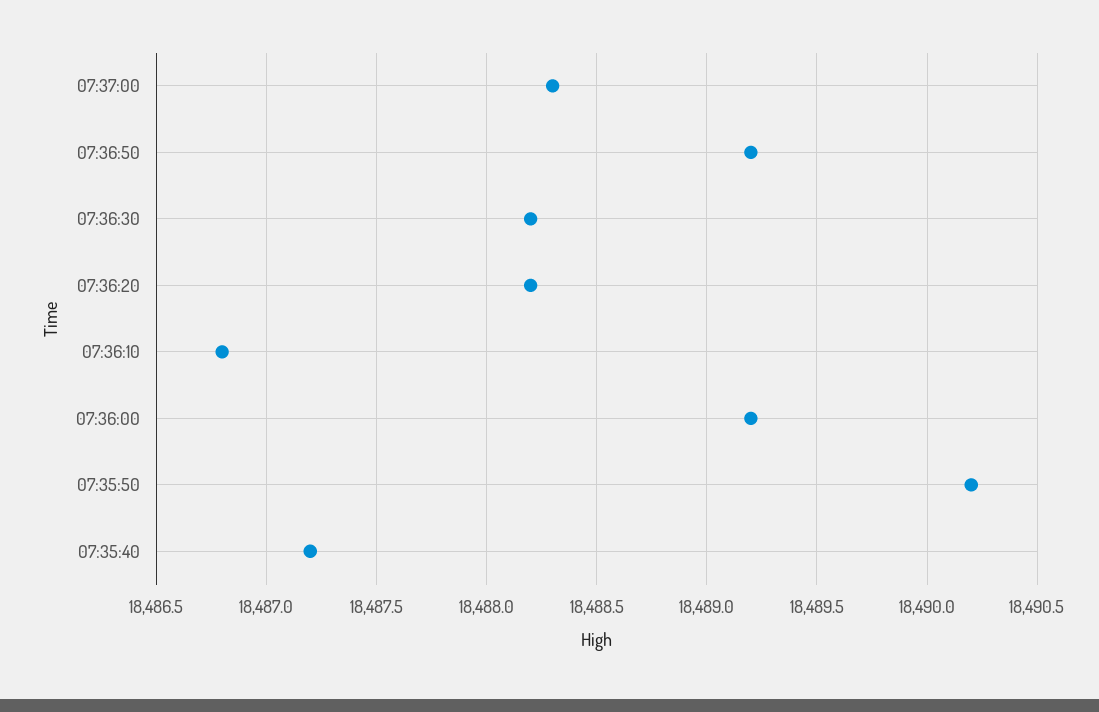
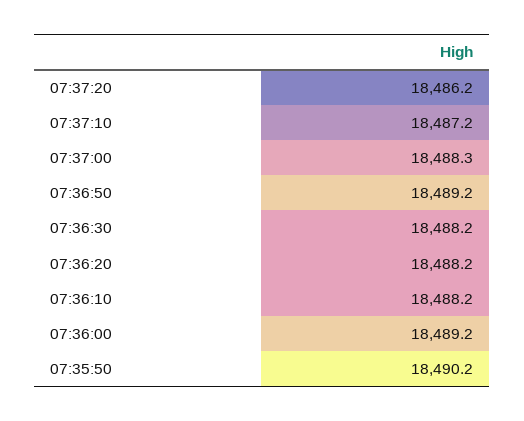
07:36:10: 18486.8 -> 18488.2
07:35:40: 18487.2 -> none
07:37:20: none -> 18486.2
07:37:10: none -> 18487.2

